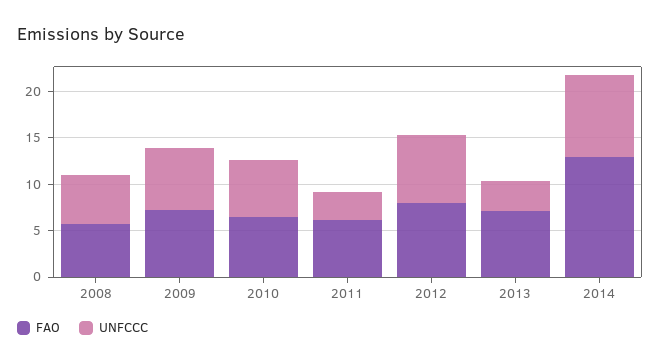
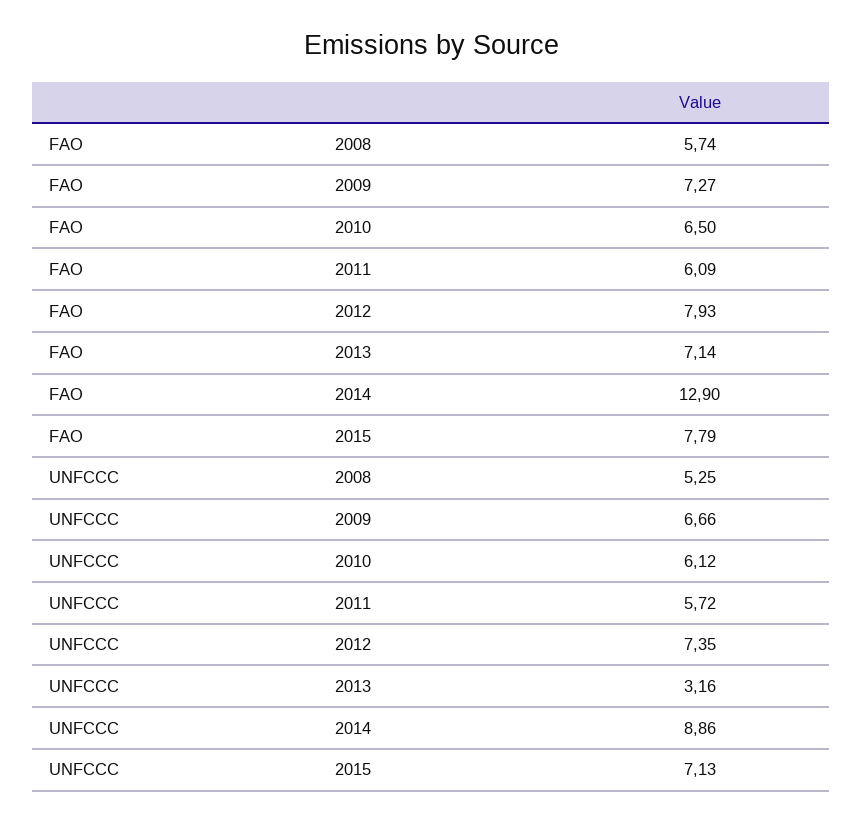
UNFCCC, 2011: 3 -> 5.72
FAO, 2015: none -> 7.79
UNFCCC, 2015: none -> 7.13

